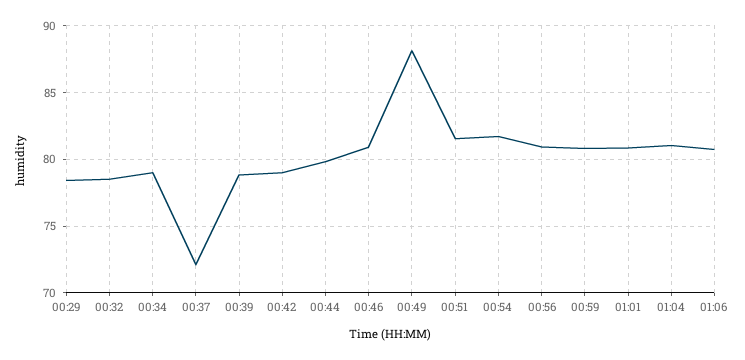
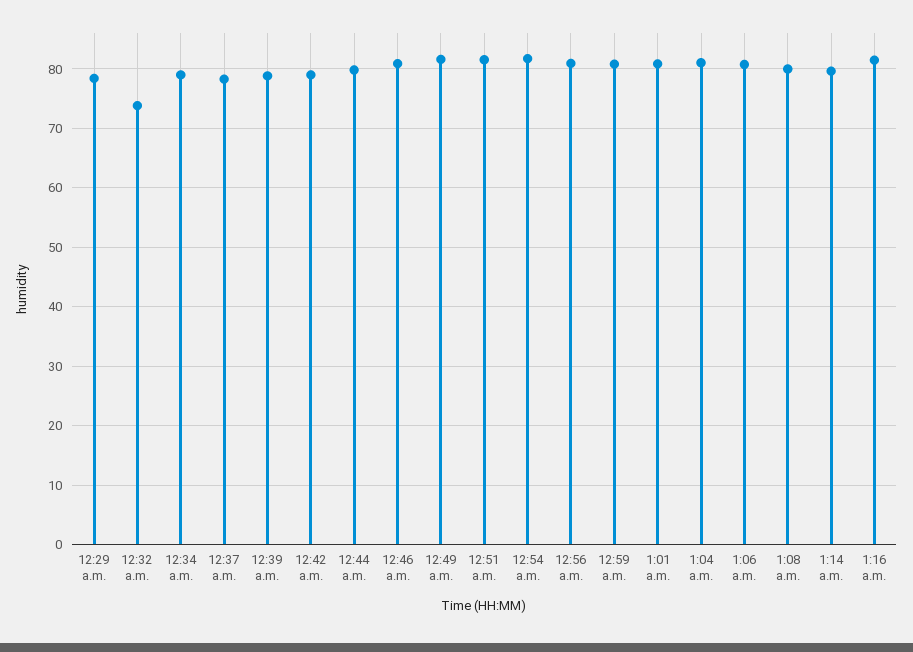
00:32: 78.5 -> 74
00:37: 72 -> 78
00:49: 88 -> 82
1:08 a.m.: none -> 80
1:14 a.m.: none -> 80
1:16 a.m.: none -> 82

